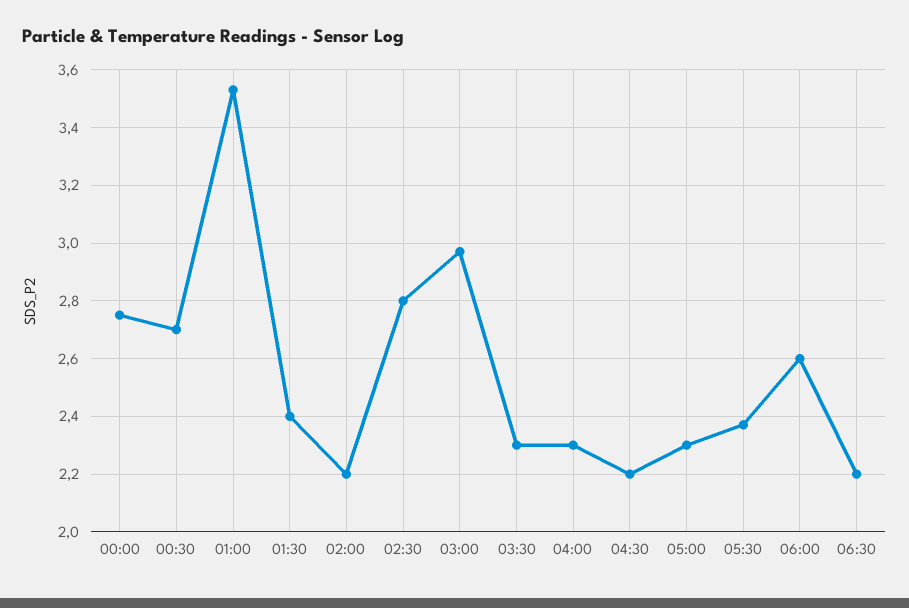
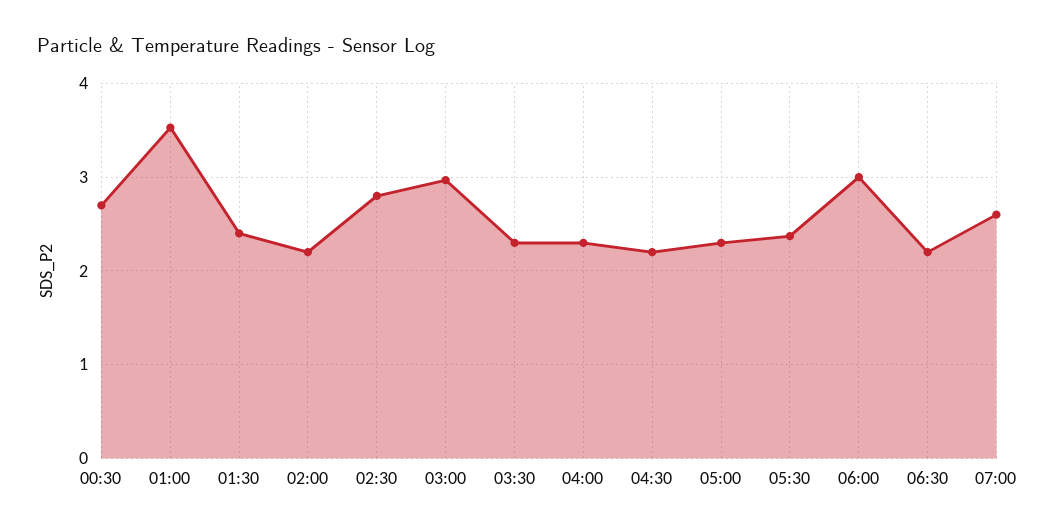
00:00: 2.75 -> none
06:00: 2.6 -> 3
07:00: none -> 2.6

